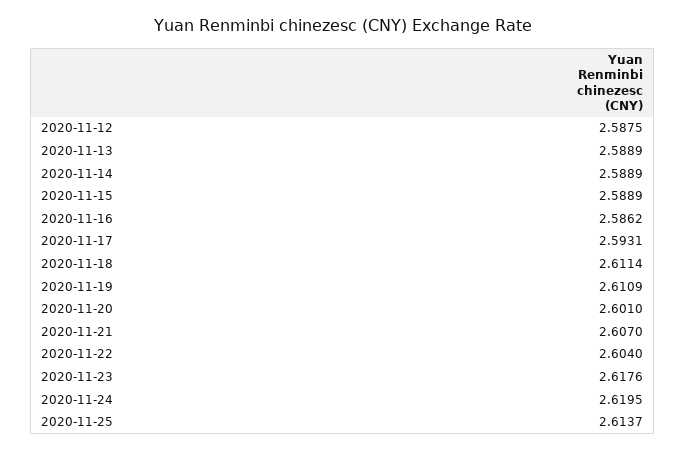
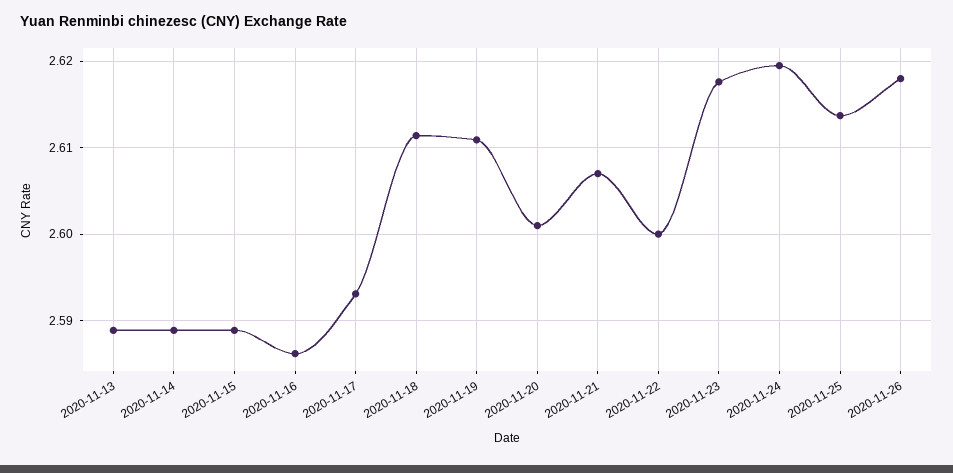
2020-11-12: 2.5875 -> none
2020-11-22: 2.604 -> 2.6
2020-11-26: none -> 2.618

